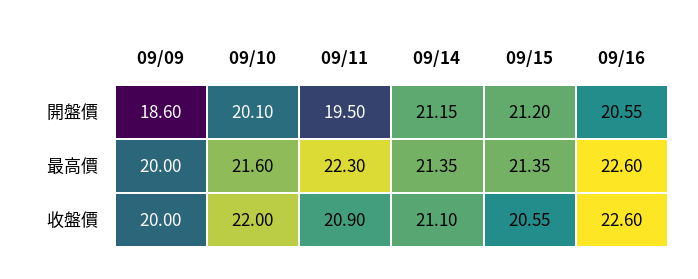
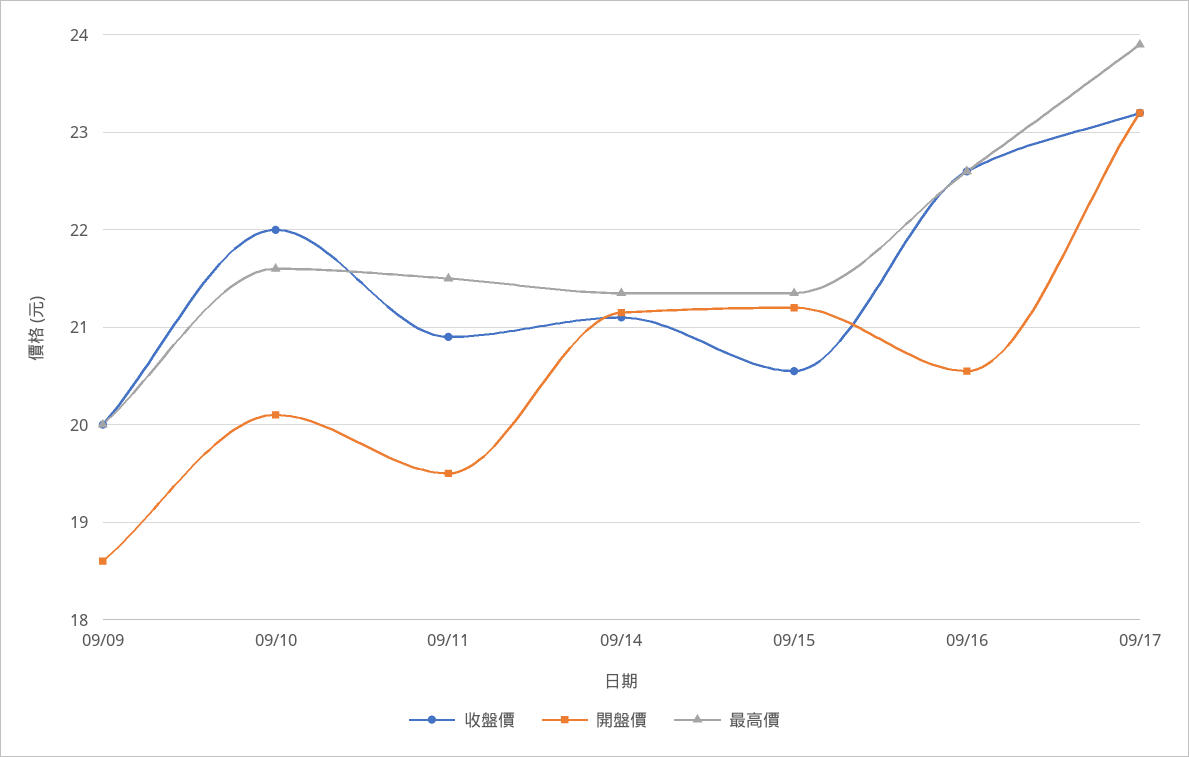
最高價, 09/11: 22.3 -> 21.5
收盤價, 09/17: none -> 23.2
開盤價, 09/17: none -> 23.2
最高價, 09/17: none -> 23.9

